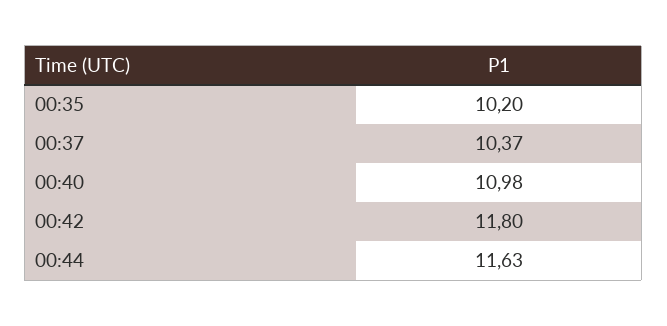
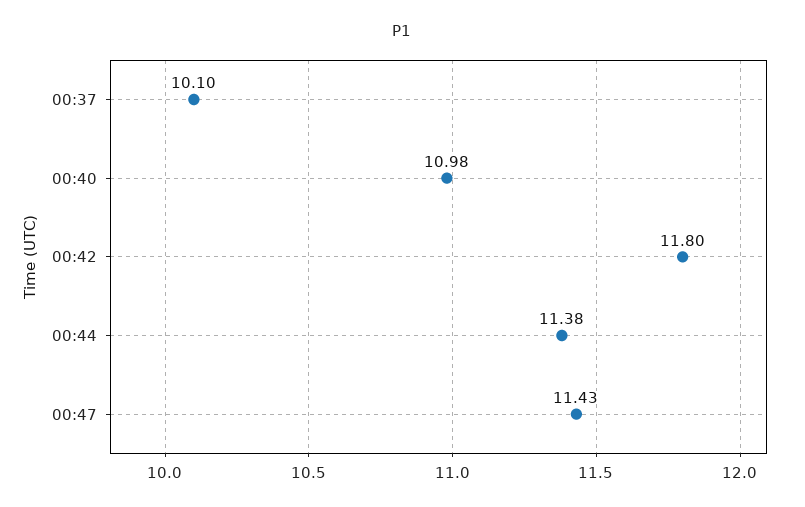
00:35: 10.2 -> none
00:37: 10.37 -> 10.1
00:44: 11.63 -> 11.38
00:47: none -> 11.43

